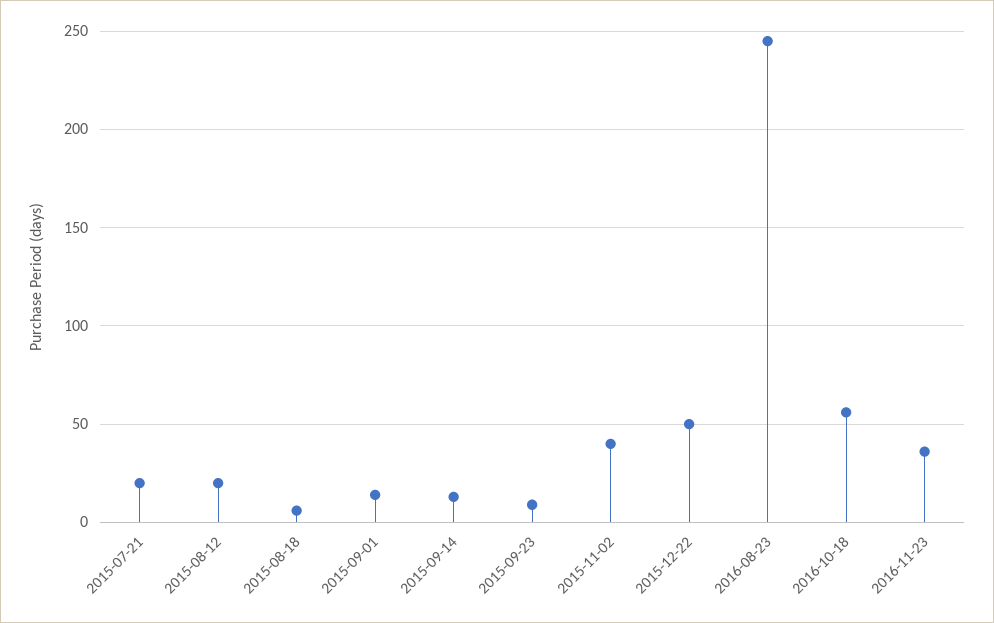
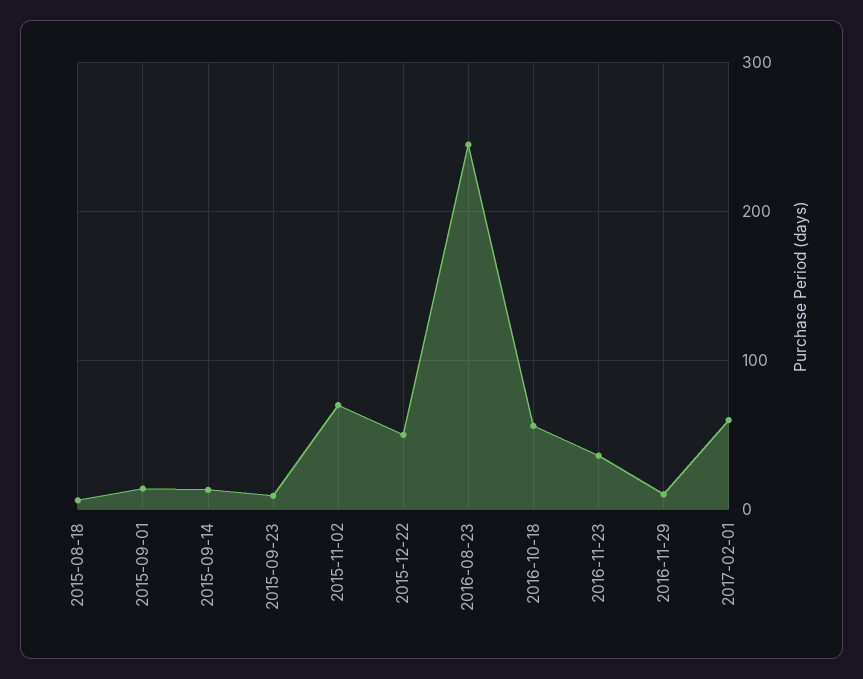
2015-07-21: 20 -> none
2015-08-12: 20 -> none
2015-11-02: 40 -> 70
2016-11-29: none -> 10
2017-02-01: none -> 60

